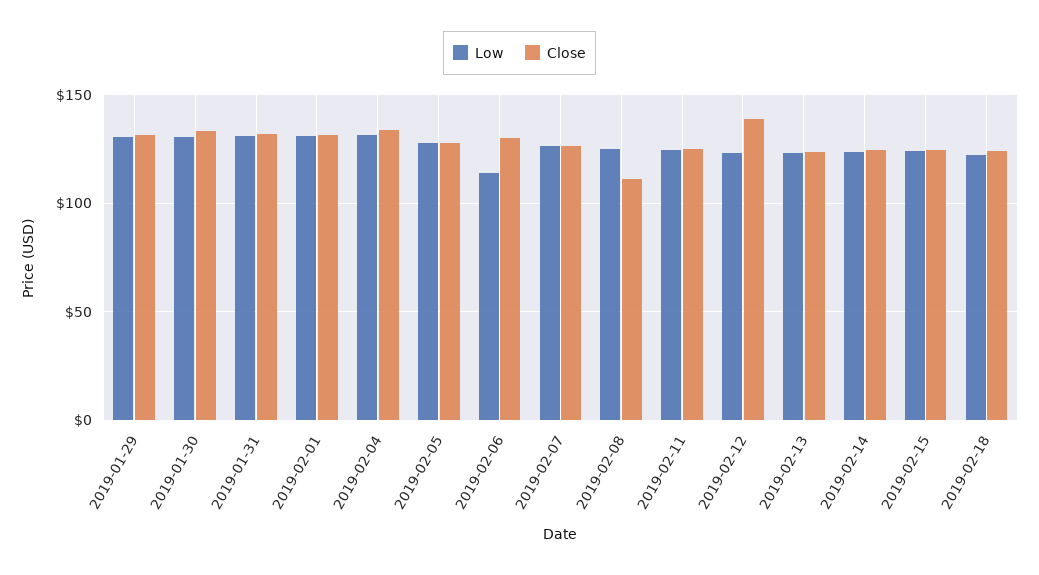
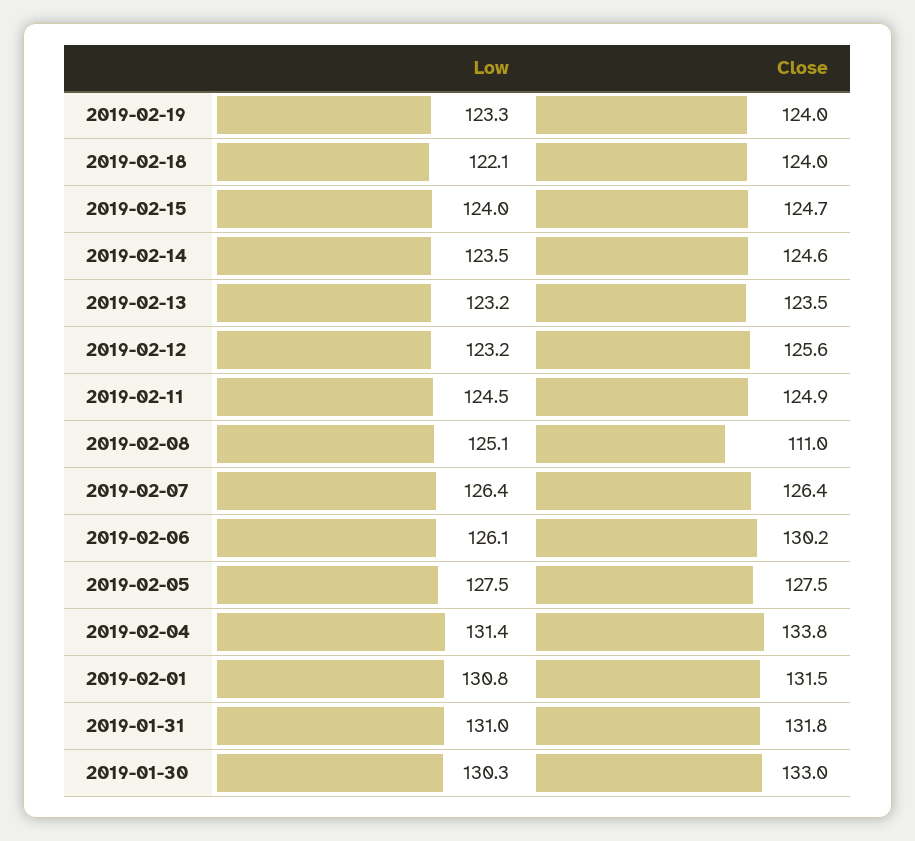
Low, 2019-01-29: 130 -> none
Close, 2019-01-29: 130 -> none
Low, 2019-02-06: 115 -> 126.1
Close, 2019-02-12: 140 -> 125.6
Low, 2019-02-19: none -> 123.3
Close, 2019-02-19: none -> 124

